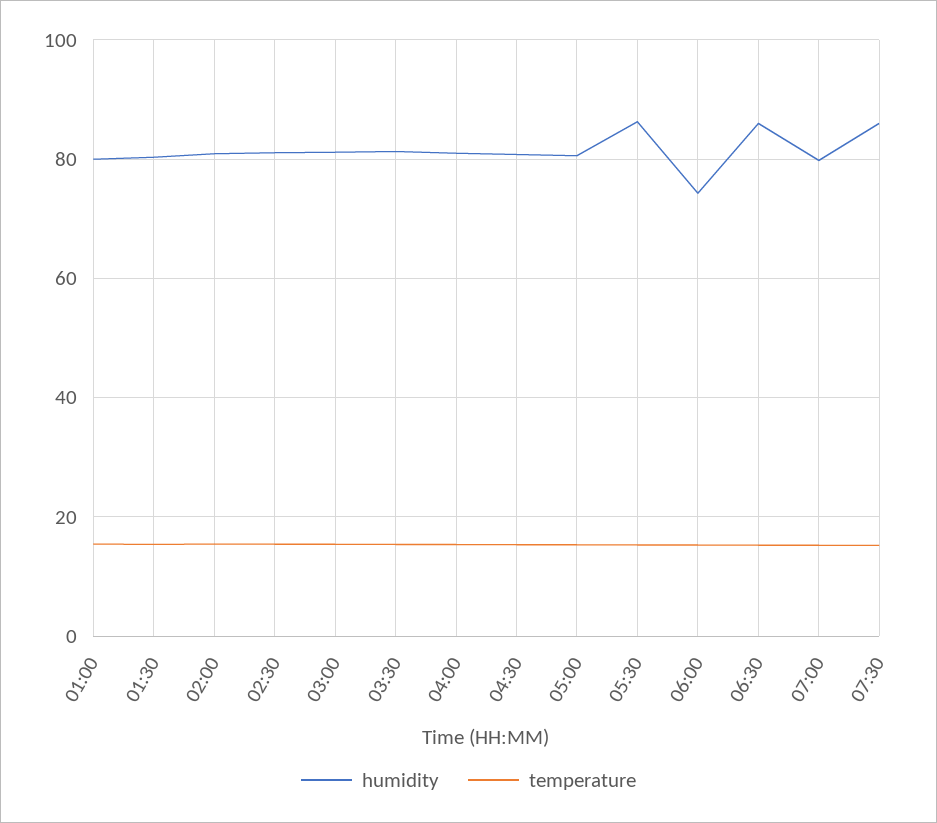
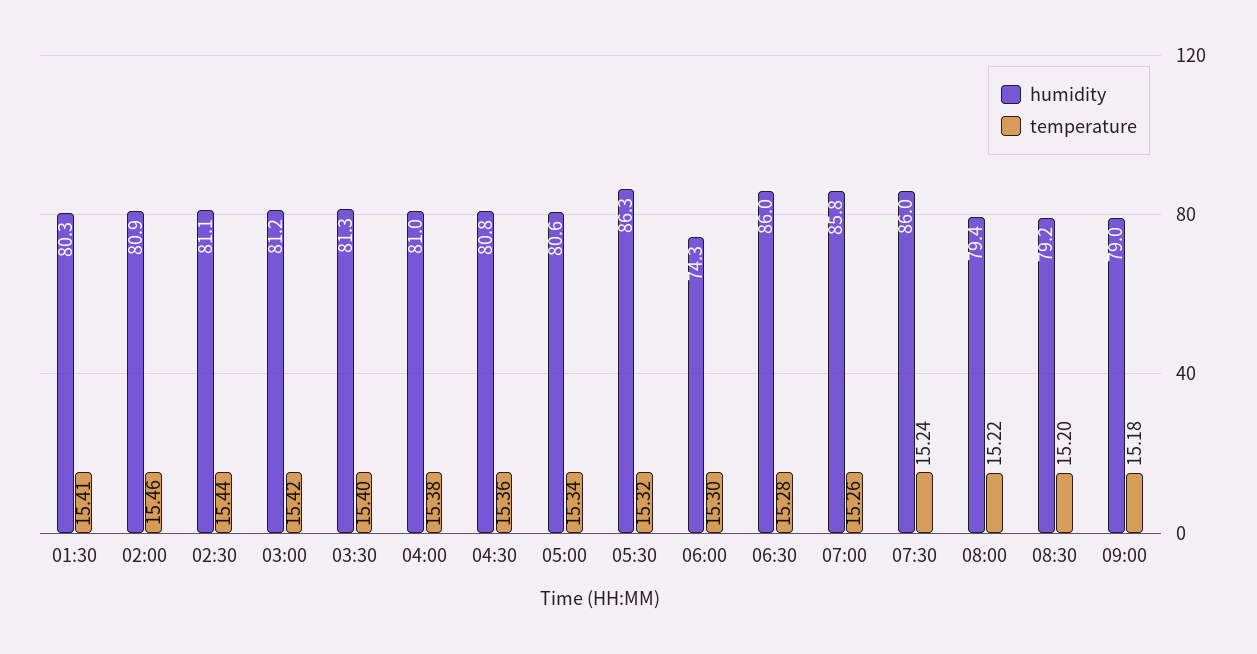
humidity, 01:00: 80 -> none
temperature, 01:00: 16 -> none
humidity, 07:00: 80 -> 85.8
humidity, 08:00: none -> 79.4
temperature, 08:00: none -> 15.22
humidity, 08:30: none -> 79.2
temperature, 08:30: none -> 15.2
humidity, 09:00: none -> 79
temperature, 09:00: none -> 15.18

